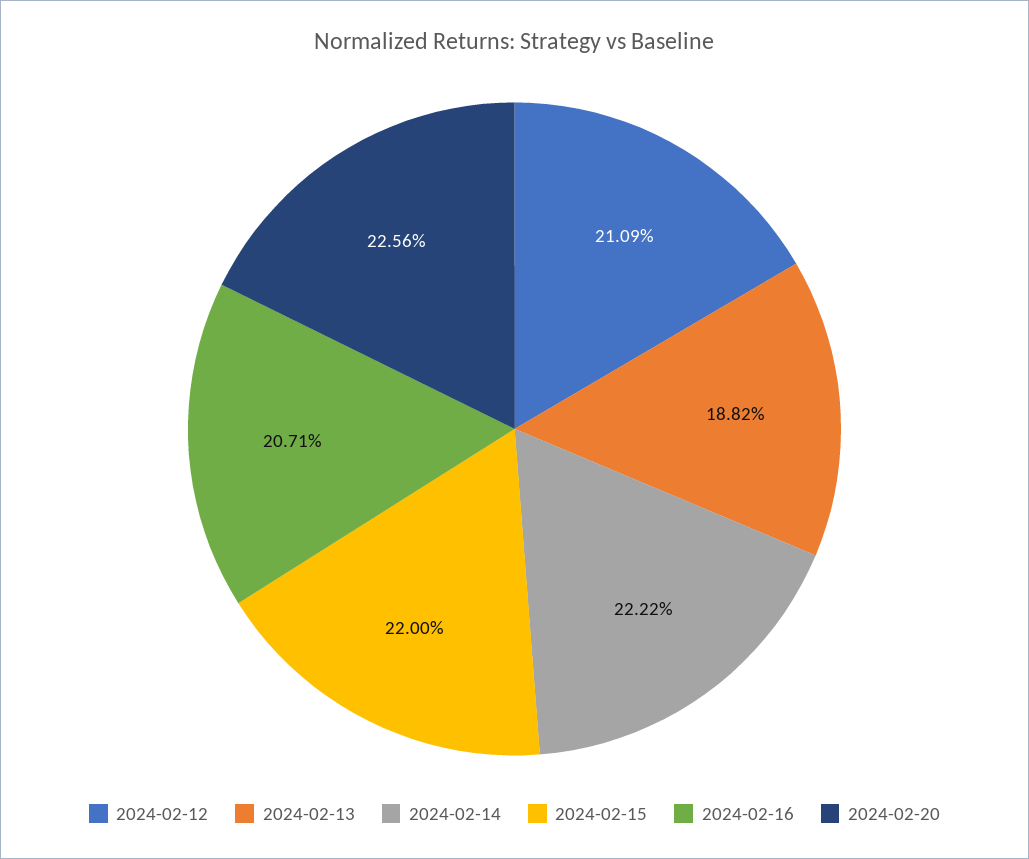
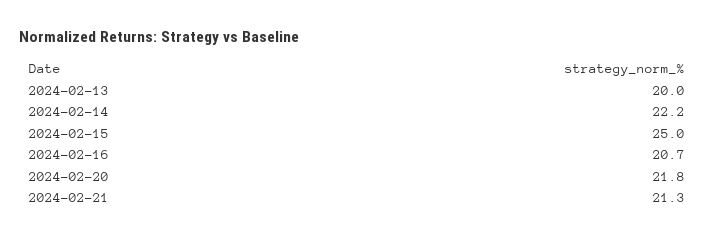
2024-02-12: 21.09 -> none
2024-02-13: 18.82 -> 20
2024-02-15: 22 -> 25
2024-02-20: 22.56 -> 21.8
2024-02-21: none -> 21.3

